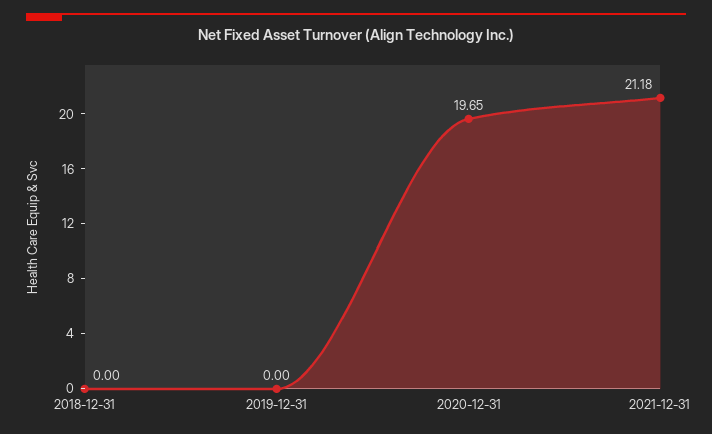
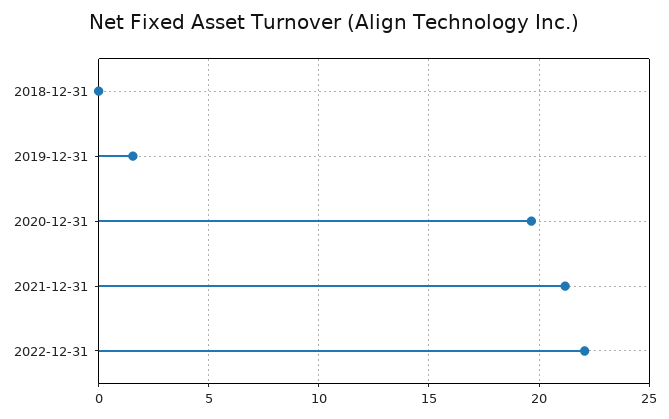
2019-12-31: 0 -> 1.5
2022-12-31: none -> 22

